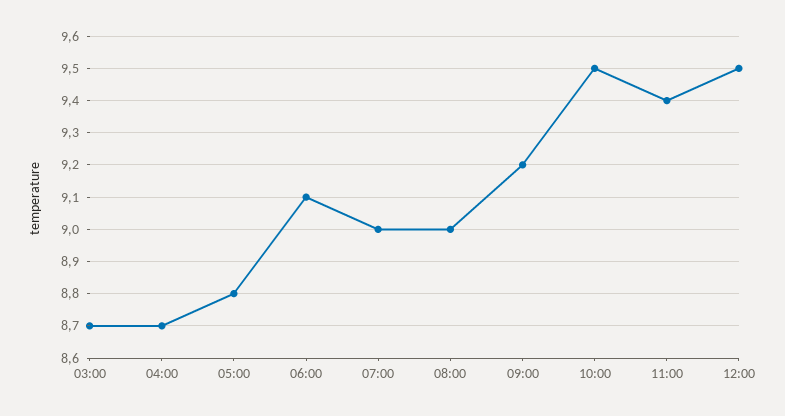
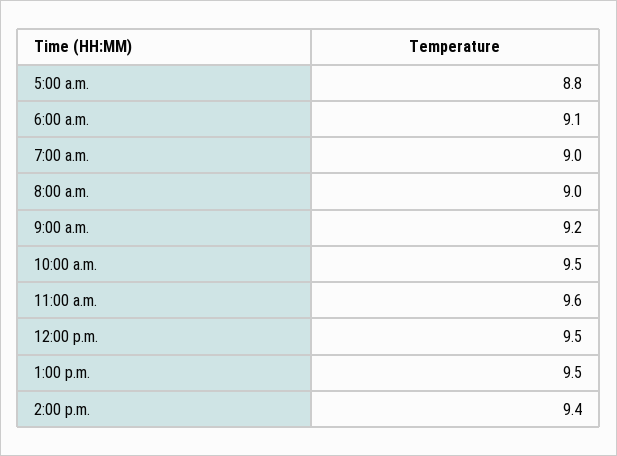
03:00: 8.7 -> none
04:00: 8.7 -> none
11:00: 9.4 -> 9.6
1:00 p.m.: none -> 9.5
2:00 p.m.: none -> 9.4

